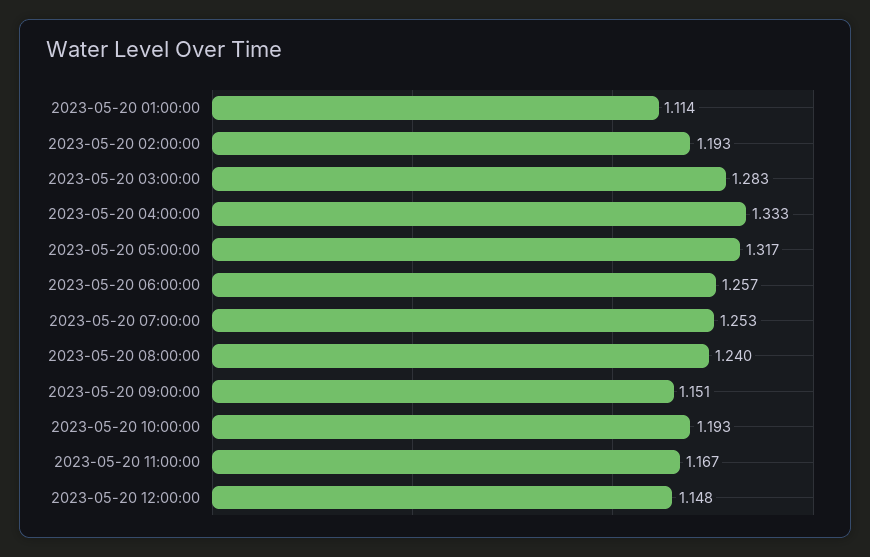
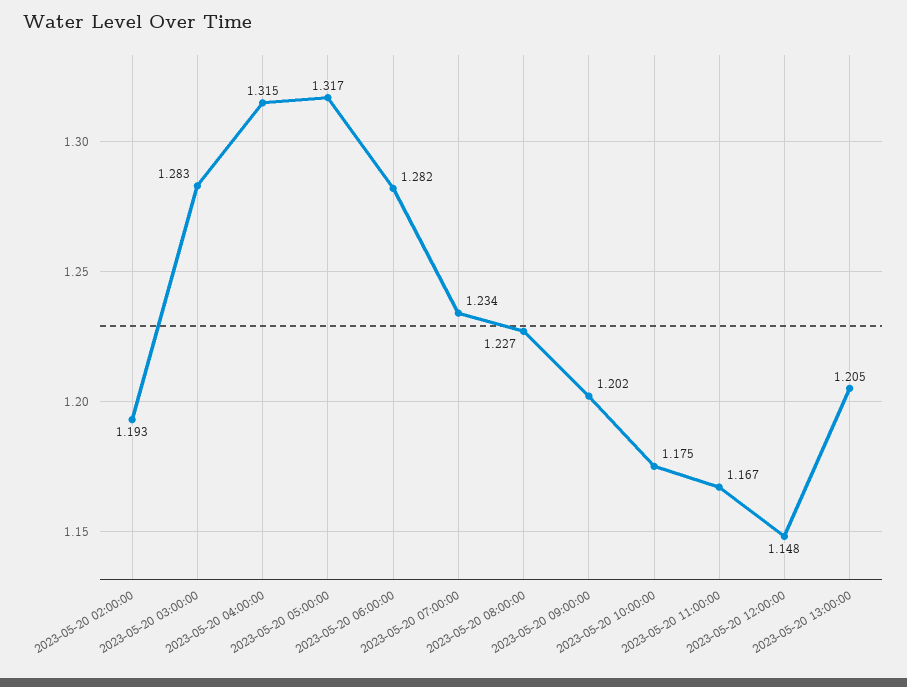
2023-05-20 01:00:00: 1.114 -> none
2023-05-20 04:00:00: 1.333 -> 1.315
2023-05-20 06:00:00: 1.257 -> 1.282
2023-05-20 07:00:00: 1.253 -> 1.234
2023-05-20 08:00:00: 1.24 -> 1.227
2023-05-20 09:00:00: 1.151 -> 1.202
2023-05-20 10:00:00: 1.193 -> 1.175
2023-05-20 13:00:00: none -> 1.205

